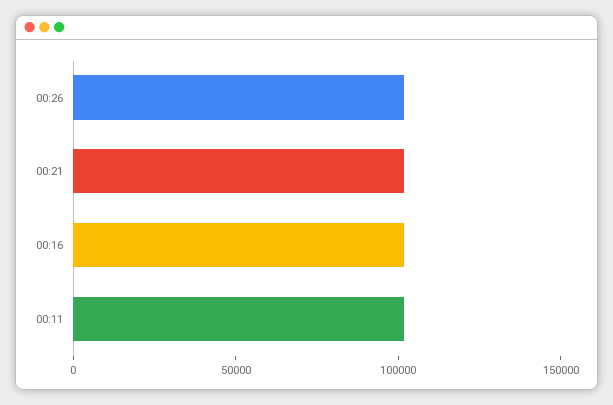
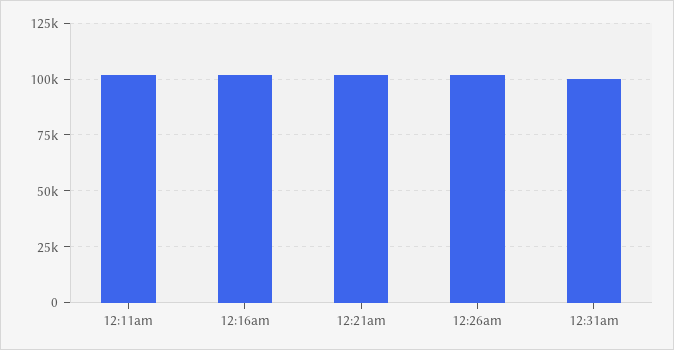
12:31am: none -> 100000

